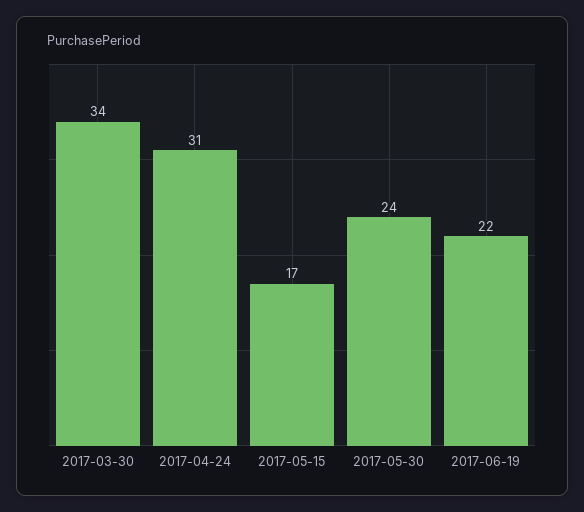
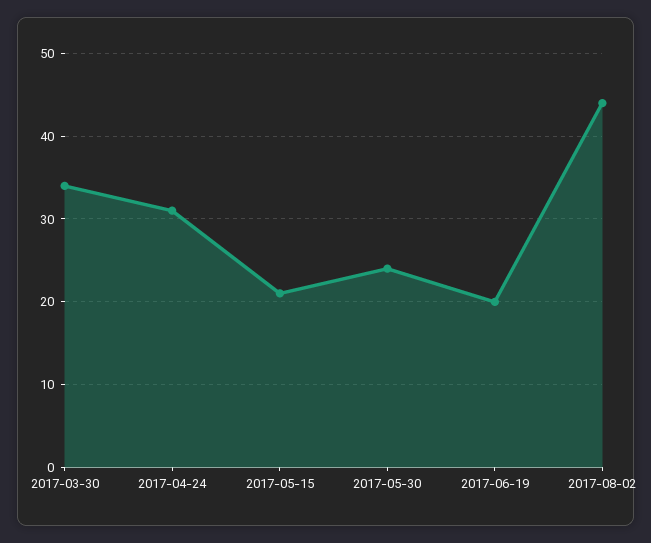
2017-05-15: 17 -> 21
2017-06-19: 22 -> 20
2017-08-02: none -> 44

